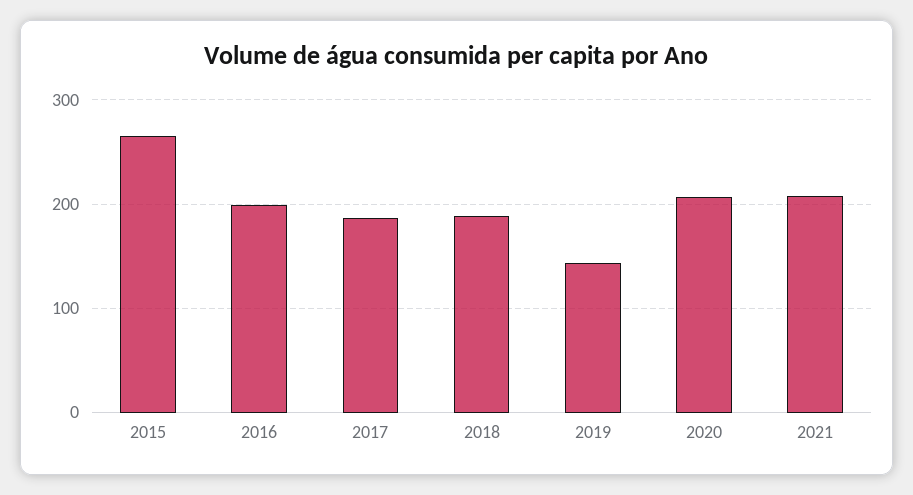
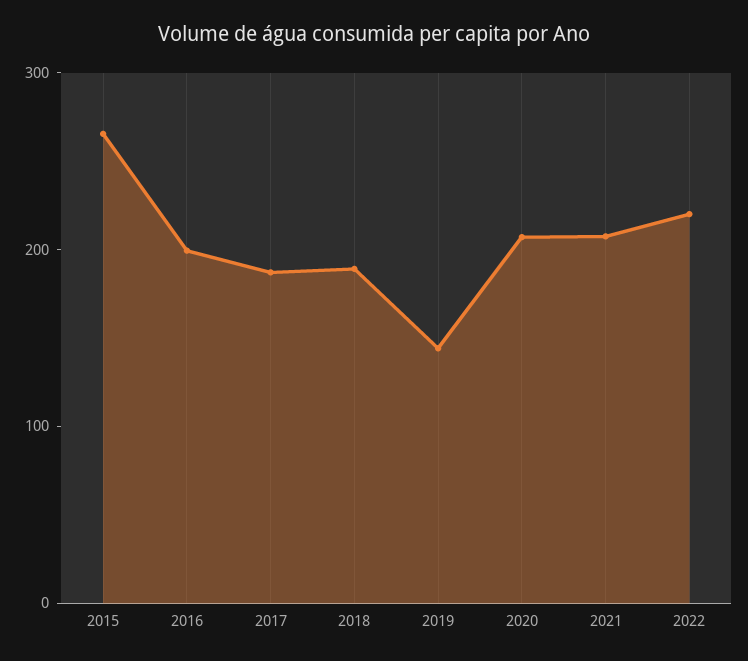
2022: none -> 220

